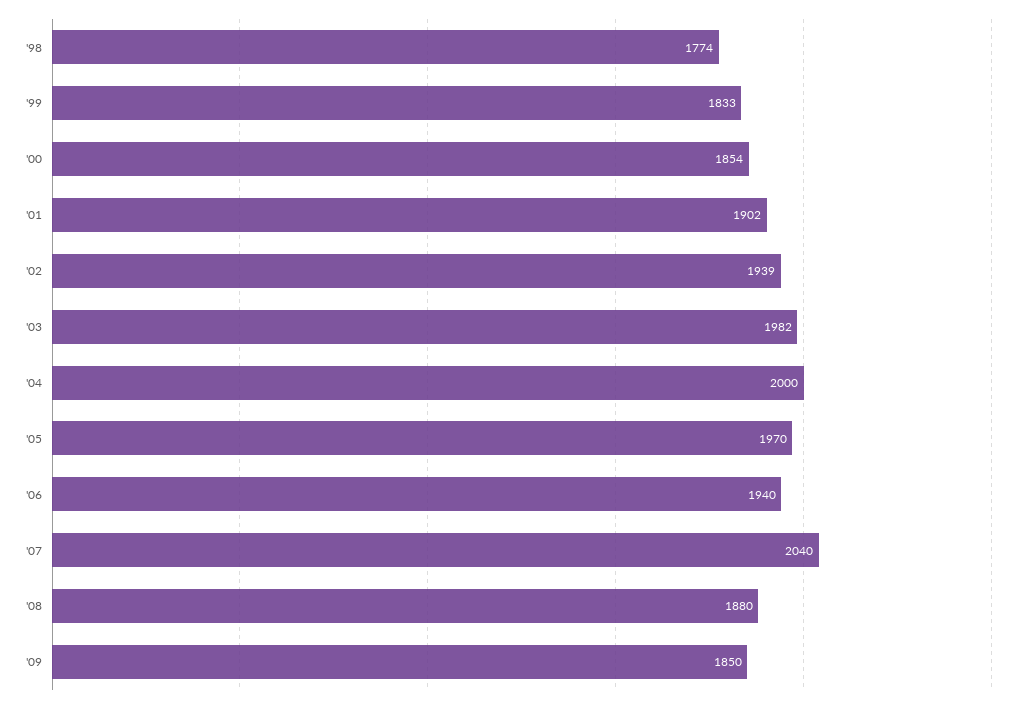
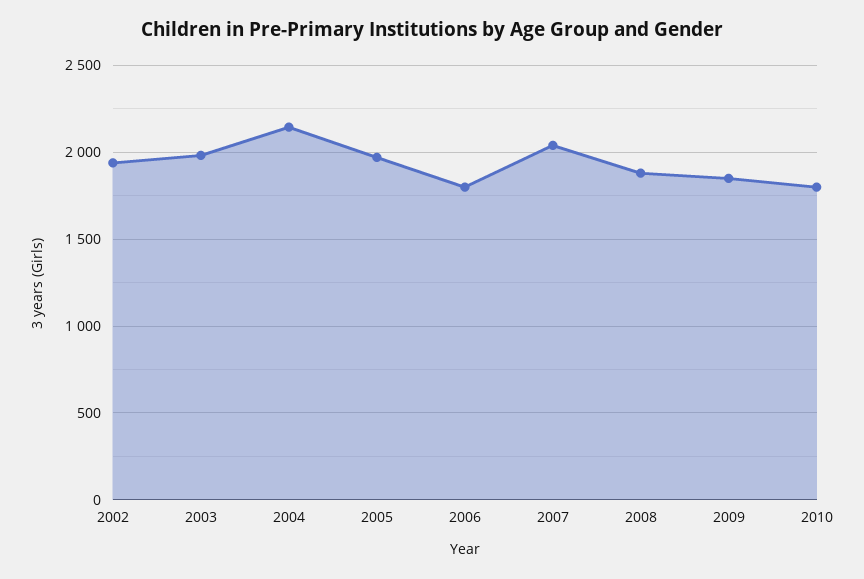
'98: 1774 -> none
'99: 1833 -> none
'00: 1854 -> none
'01: 1902 -> none
'04: 2000 -> 2150
'06: 1940 -> 1800
2010: none -> 1800

